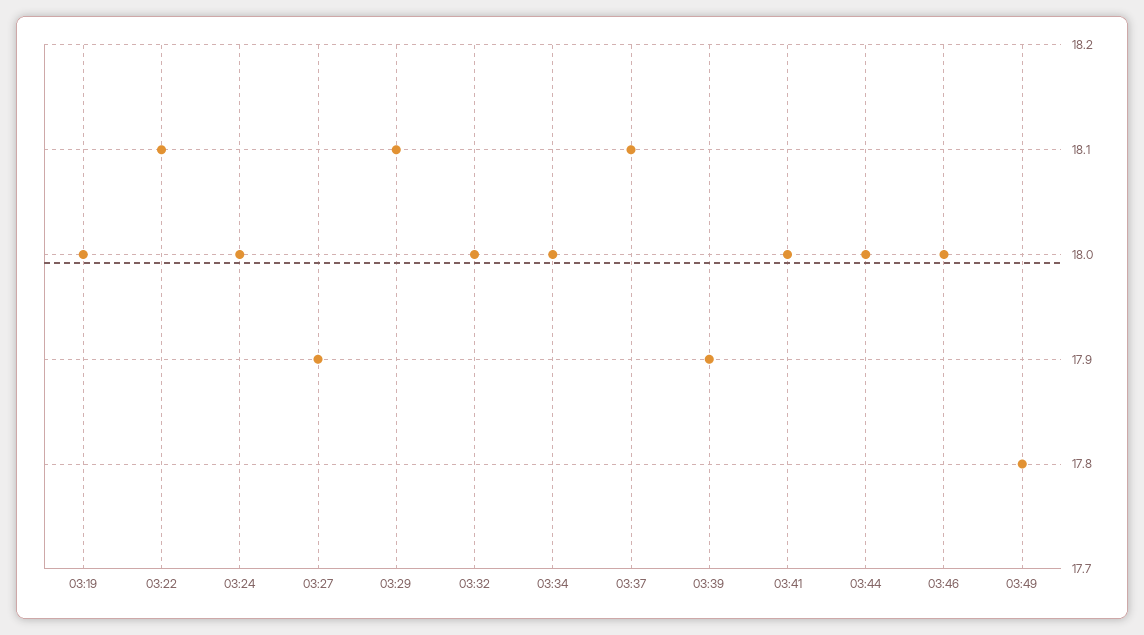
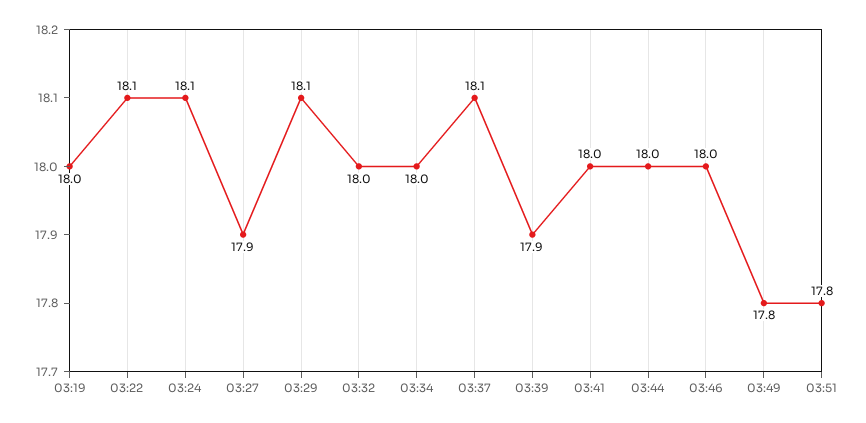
03:24: 18 -> 18.1
03:51: none -> 17.8

